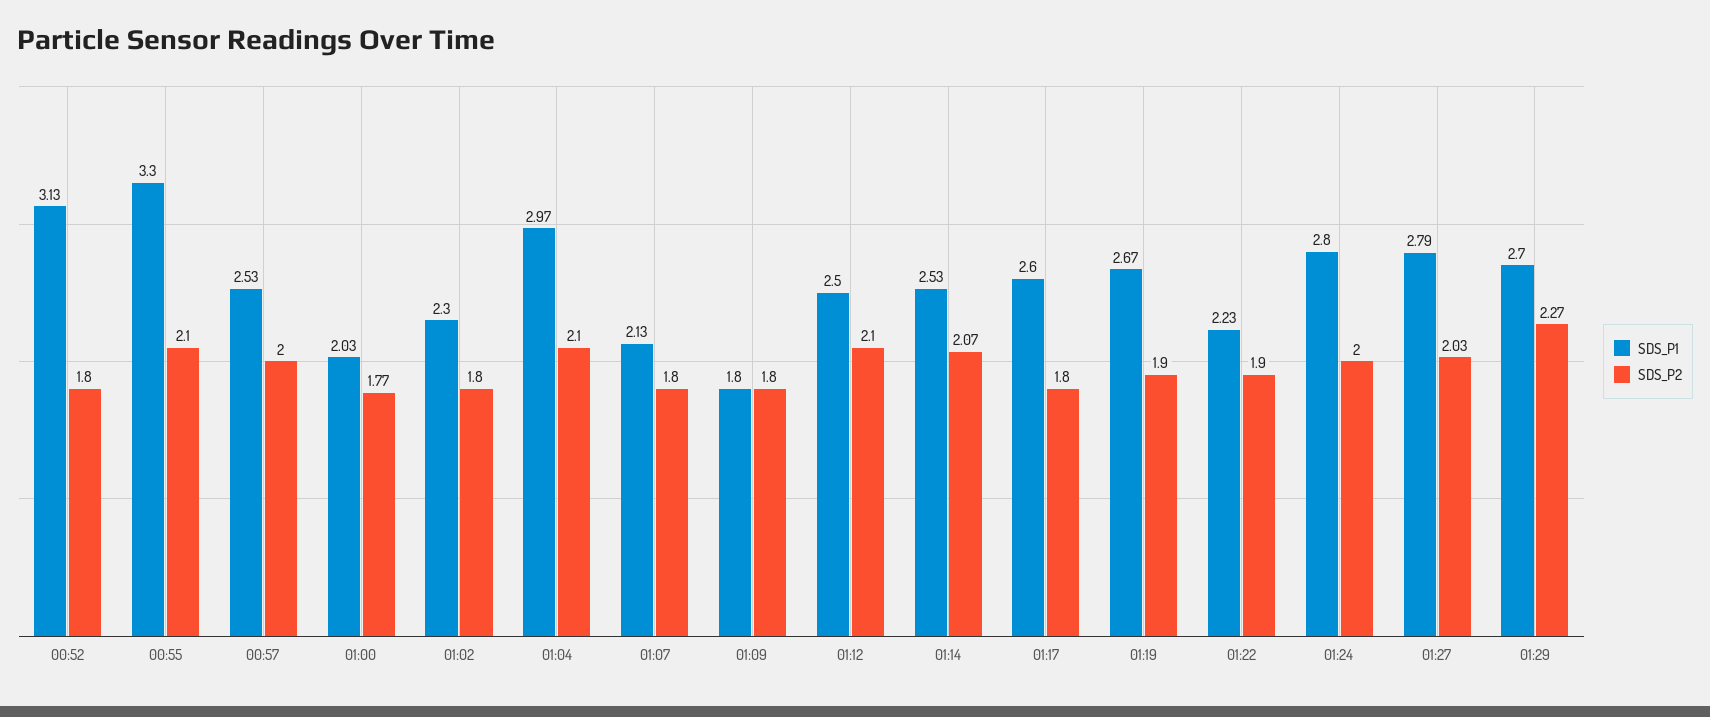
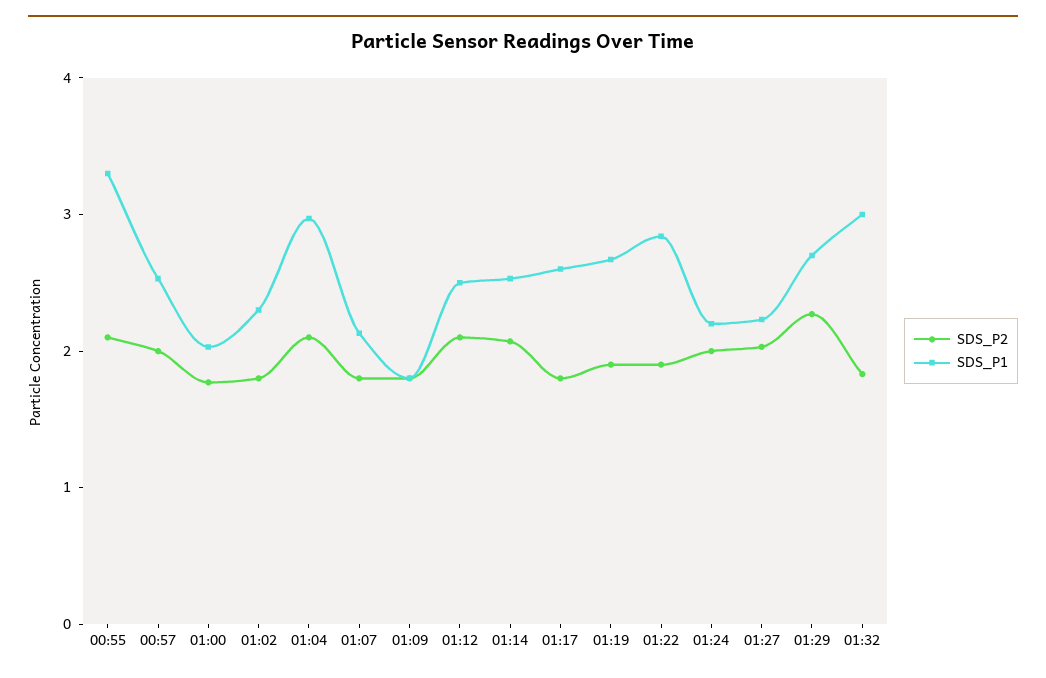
SDS_P1, 00:52: 3.13 -> none
SDS_P2, 00:52: 1.8 -> none
SDS_P1, 01:22: 2.23 -> 2.8
SDS_P1, 01:24: 2.8 -> 2.2
SDS_P1, 01:27: 2.79 -> 2.2
SDS_P2, 01:32: none -> 1.8
SDS_P1, 01:32: none -> 3

